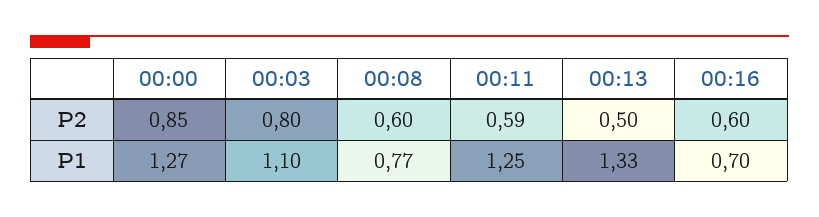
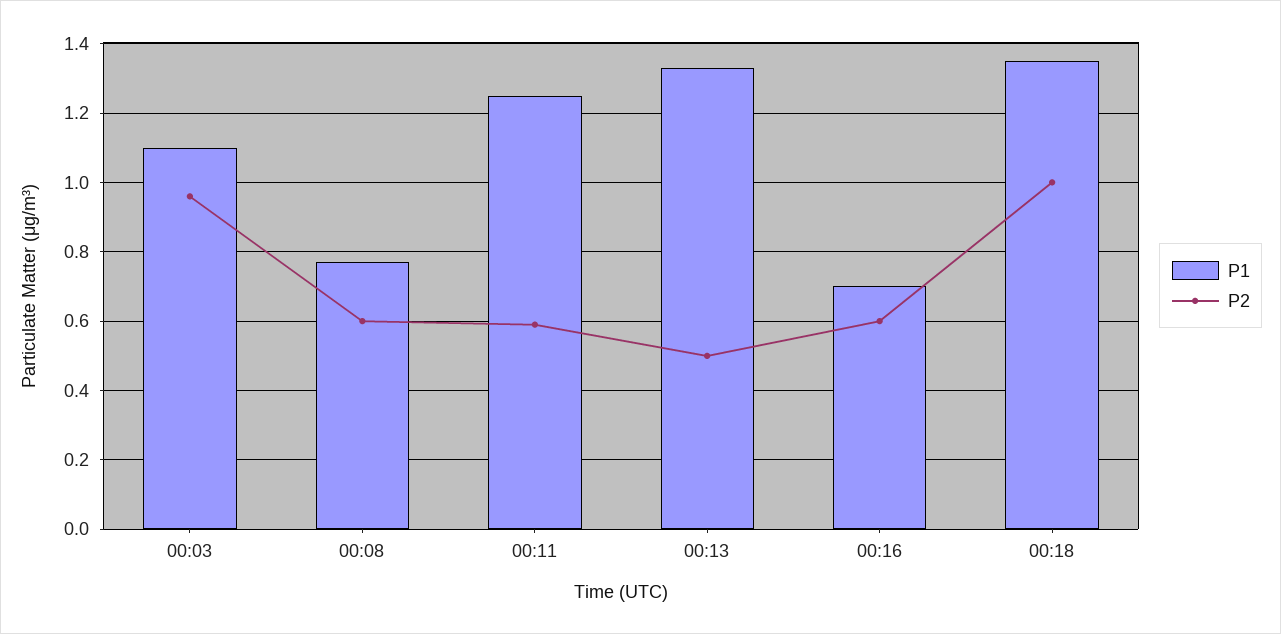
P2, 00:00: 0.85 -> none
P2, 00:03: 0.8 -> 0.95
P1, 00:00: 1.27 -> none
P1, 00:18: none -> 1.35
P2, 00:18: none -> 1

